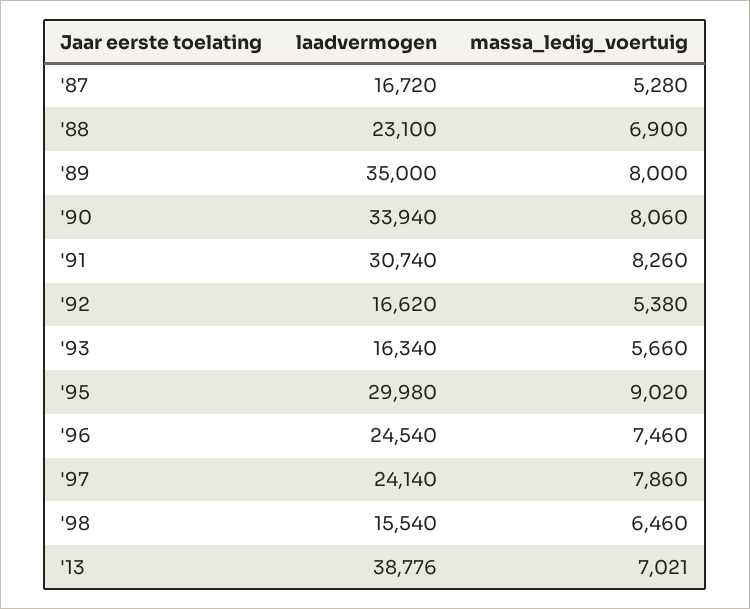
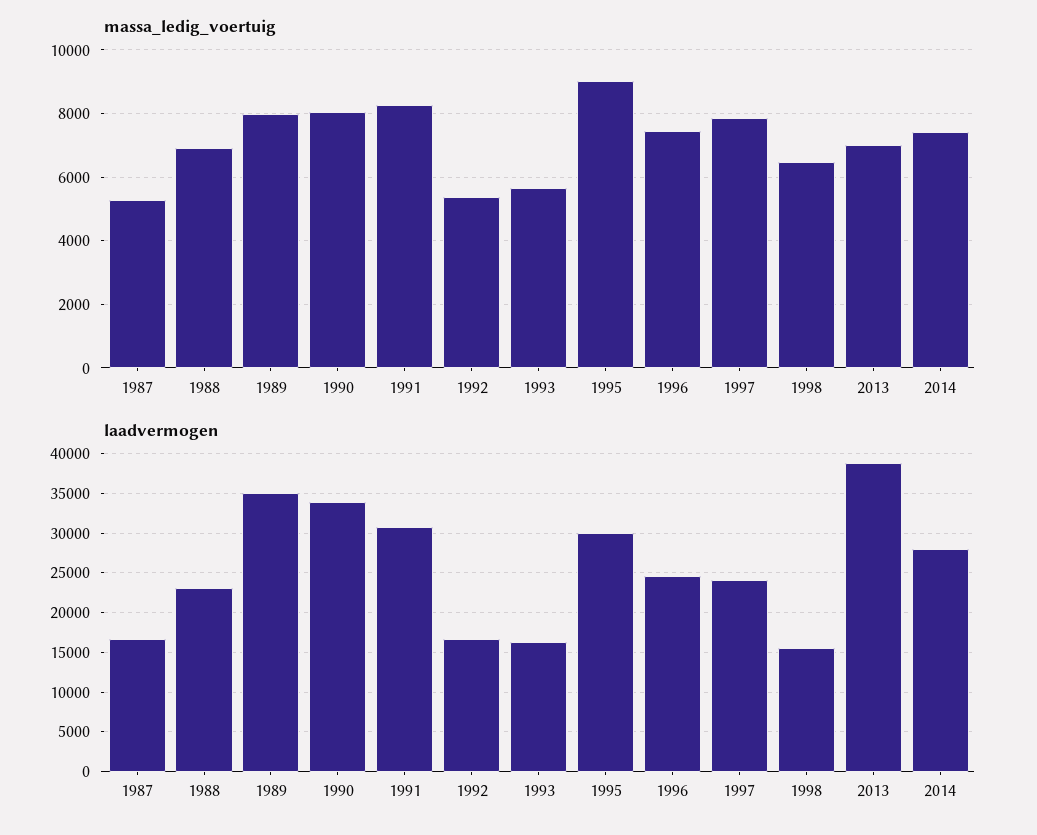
massa_ledig_voertuig, 2014: none -> 7400
laadvermogen, 2014: none -> 28000

